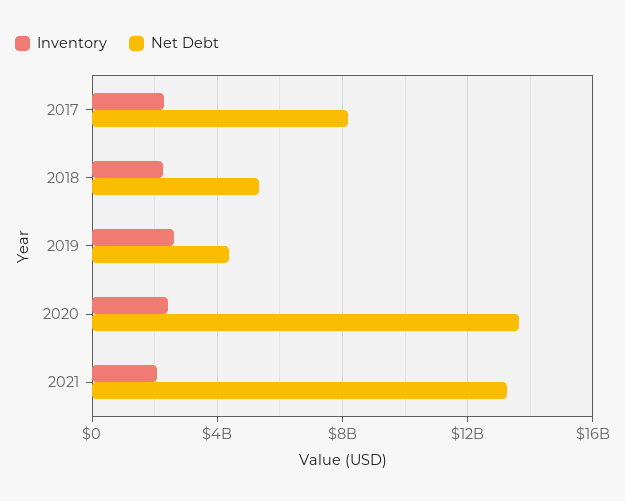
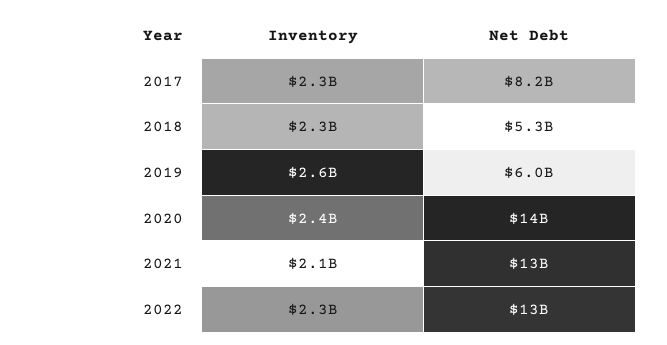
Net Debt, 2019: 4500000000 -> 6000000000
Inventory, 2022: none -> 2300000000
Net Debt, 2022: none -> 13000000000

